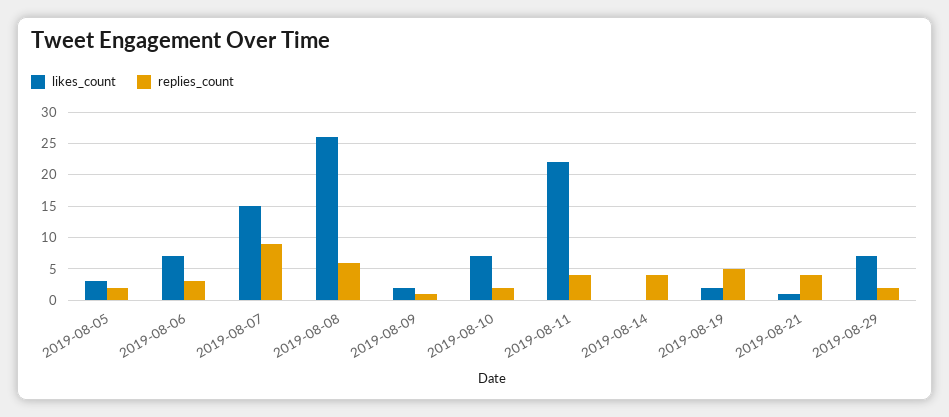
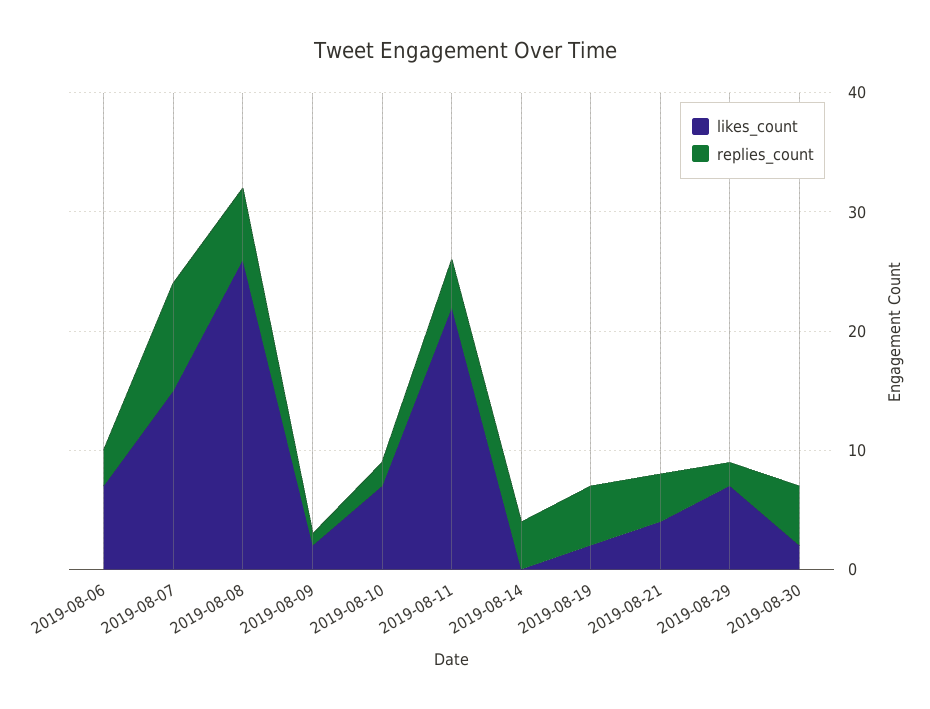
likes_count, 2019-08-05: 3 -> none
replies_count, 2019-08-05: 2 -> none
likes_count, 2019-08-21: 1 -> 4
likes_count, 2019-08-30: none -> 2
replies_count, 2019-08-30: none -> 5

